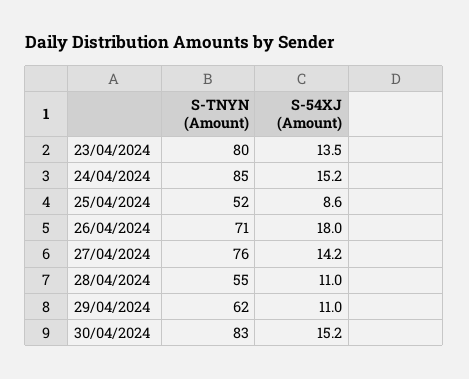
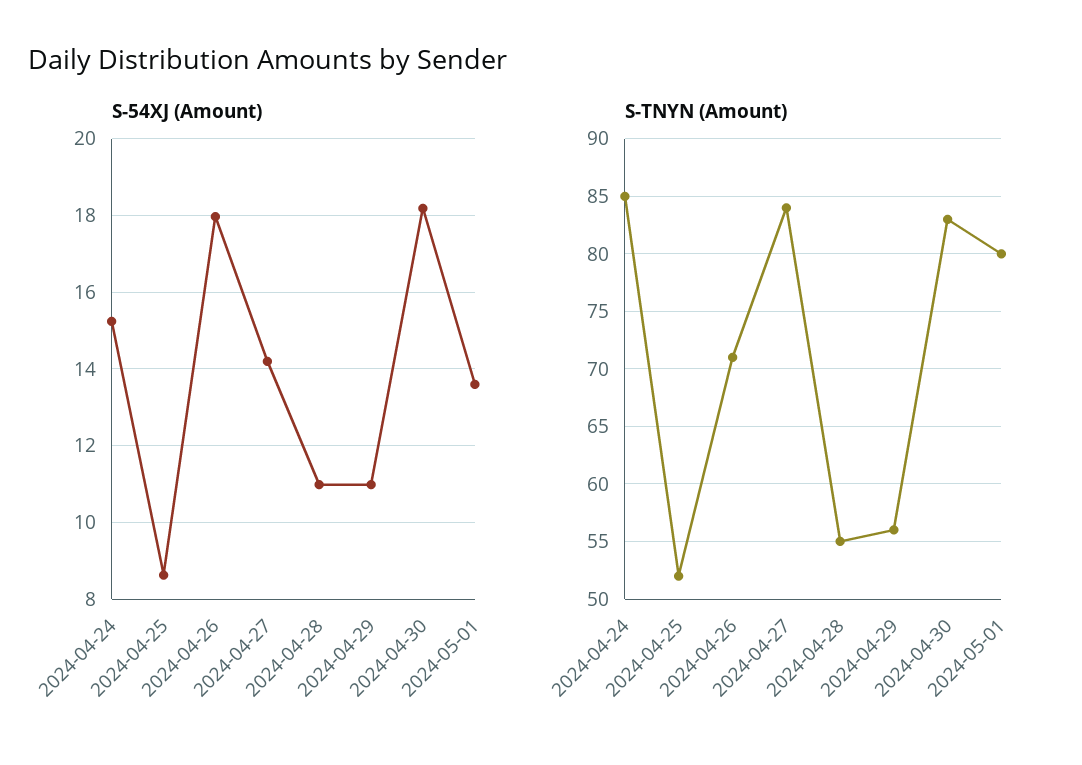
S-TNYN (Amount), 23/04/2024: 80 -> none
S-54XJ (Amount), 23/04/2024: 13.5 -> none
S-TNYN (Amount), 27/04/2024: 76 -> 84
S-TNYN (Amount), 29/04/2024: 62 -> 56
S-54XJ (Amount), 30/04/2024: 15.2 -> 18.2
S-54XJ (Amount), 2024-05-01: none -> 13.6
S-TNYN (Amount), 2024-05-01: none -> 80

